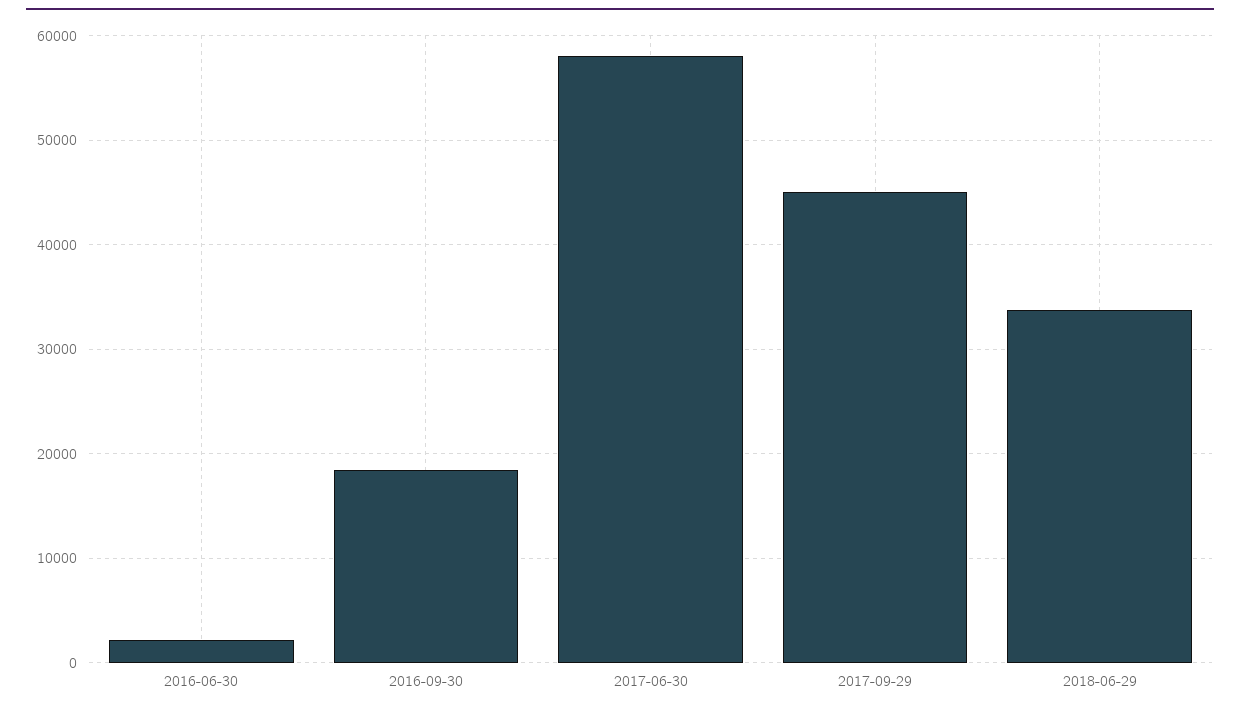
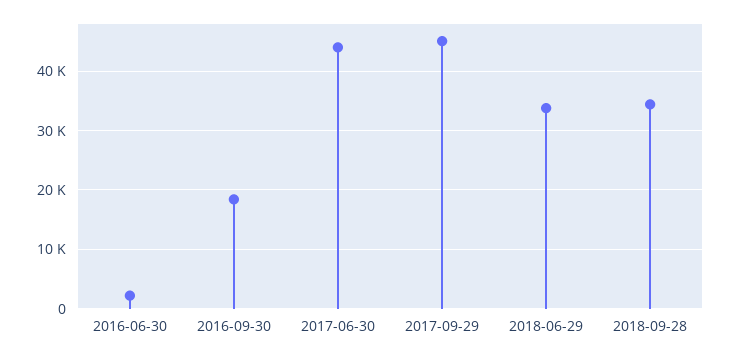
2017-06-30: 58000 -> 44000
2018-09-28: none -> 34000

